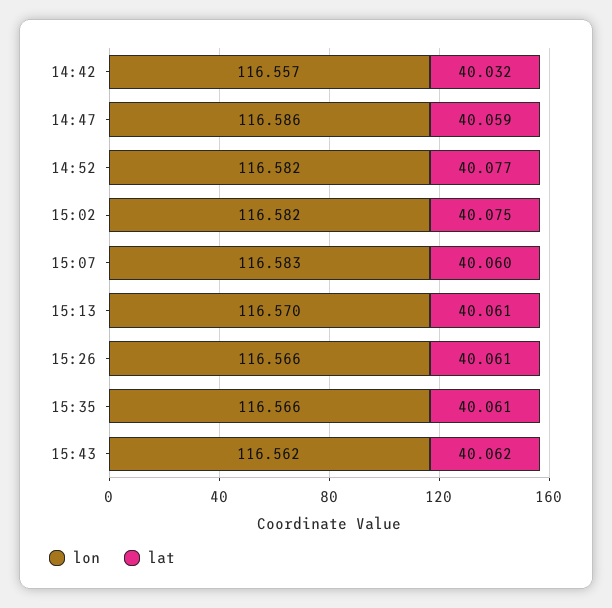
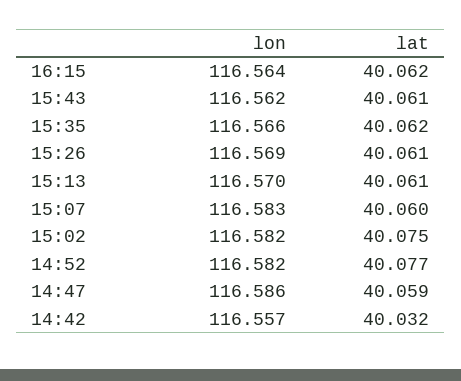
lon, 15:26: 116.566 -> 116.569
lat, 15:35: 40.061 -> 40.062
lat, 15:43: 40.062 -> 40.061
lon, 16:15: none -> 116.564
lat, 16:15: none -> 40.062

